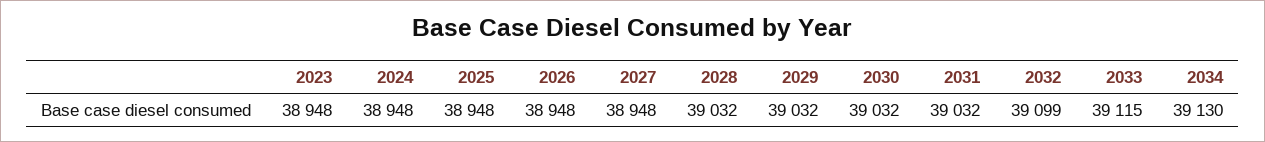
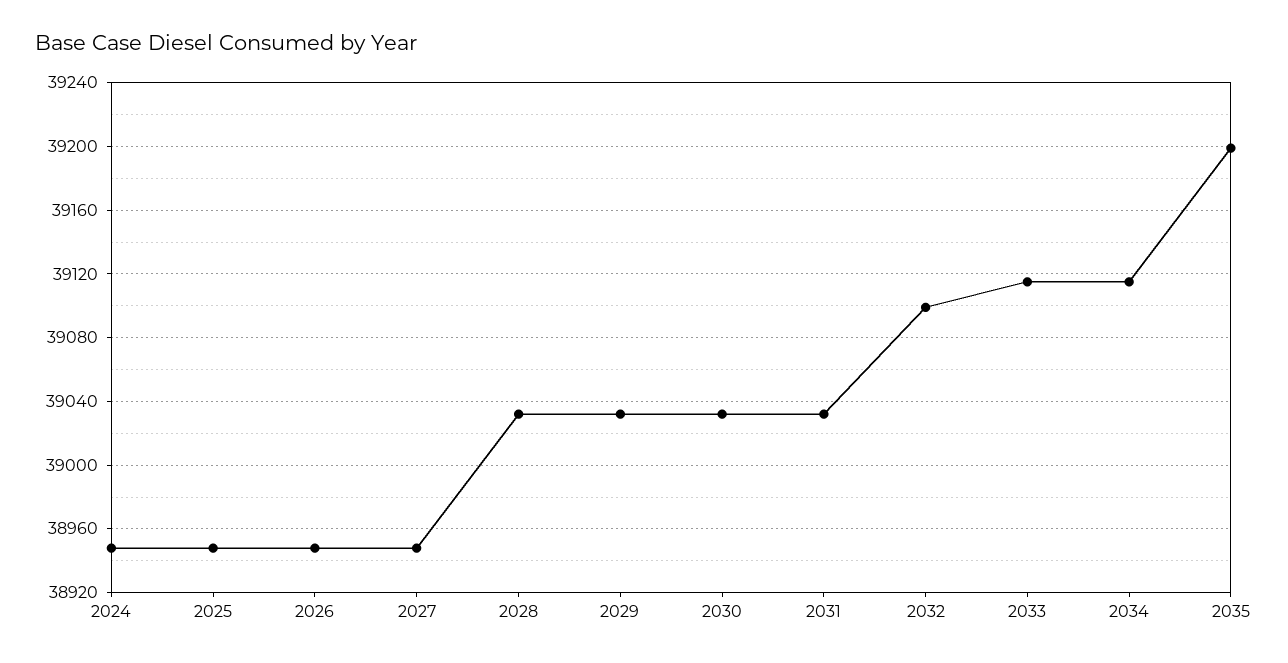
2023: 38948 -> none
2034: 39130 -> 39115
2035: none -> 39200

